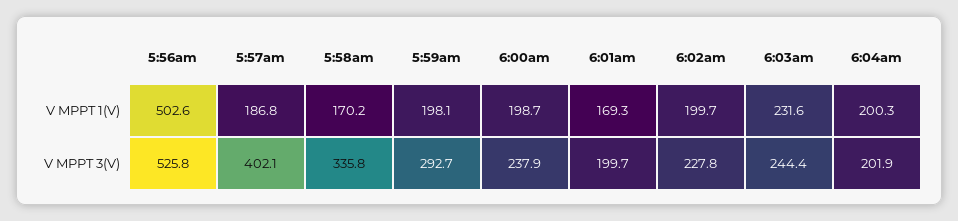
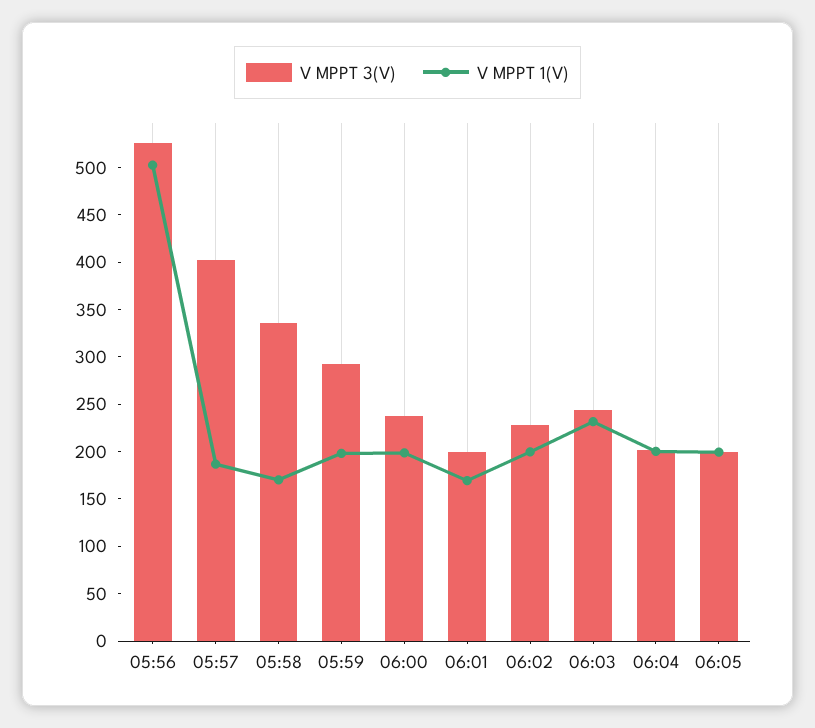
V MPPT 3(V), 06:05: none -> 200
V MPPT 1(V), 06:05: none -> 200

